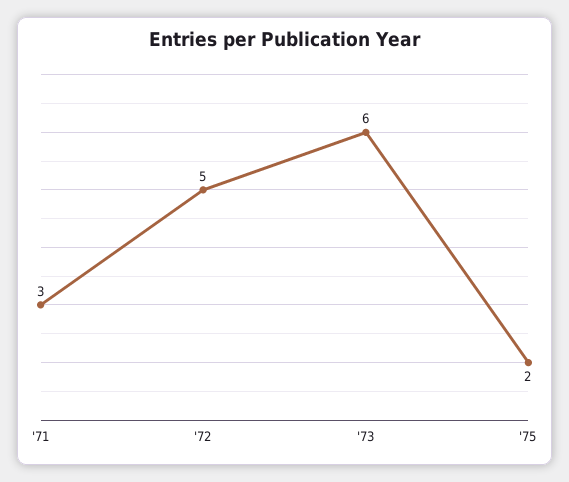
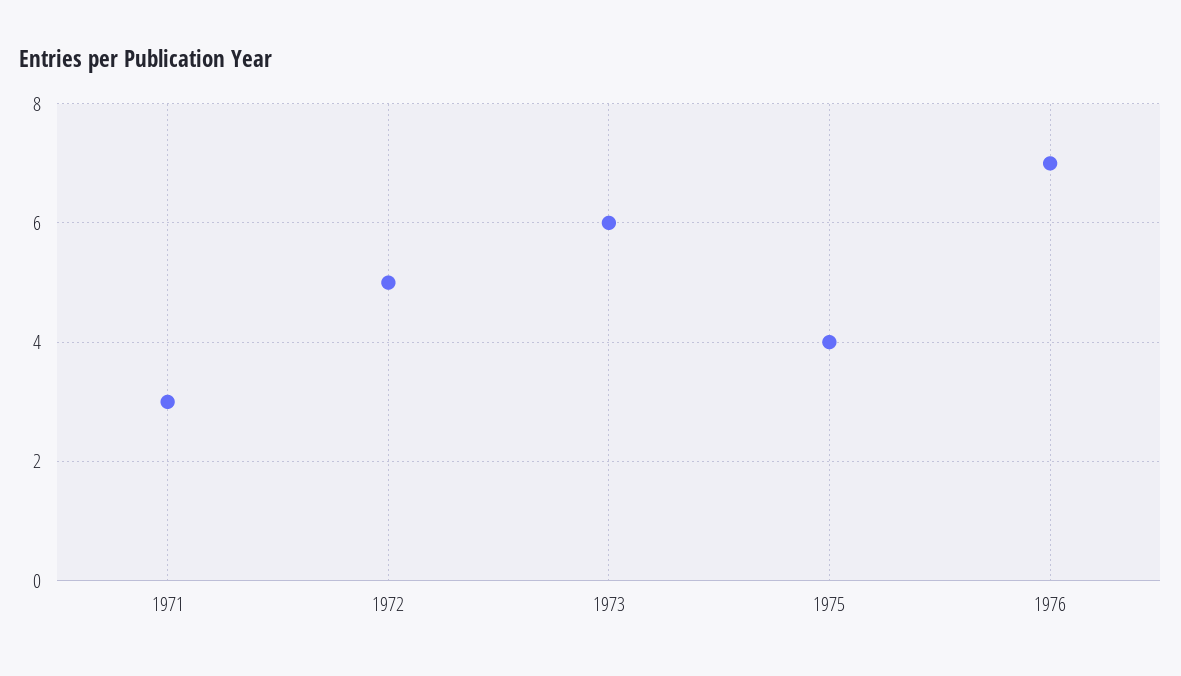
'75: 2 -> 4
1976: none -> 7

